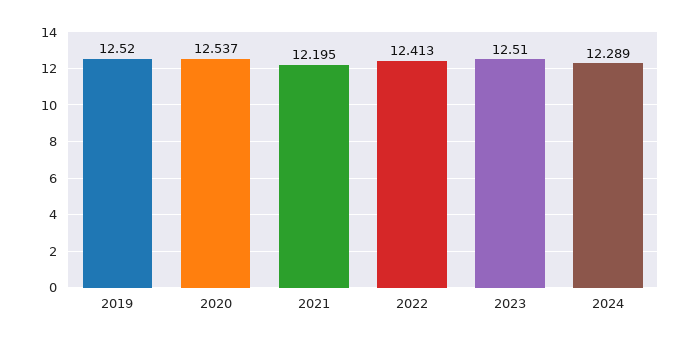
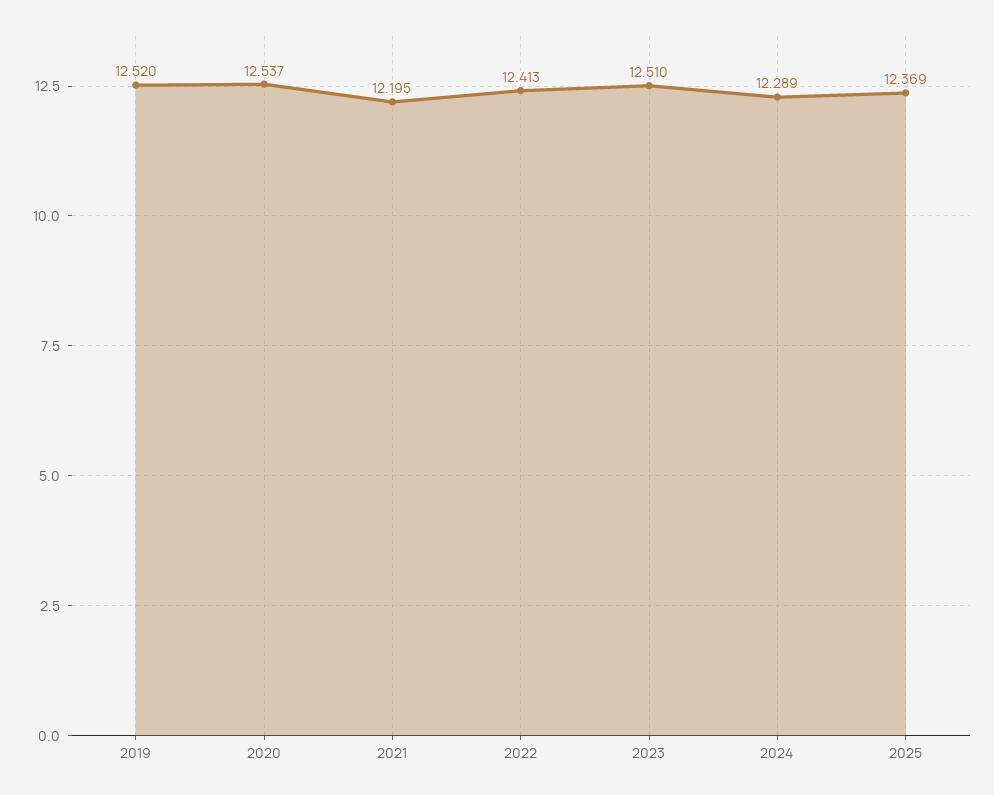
2025: none -> 12.369

